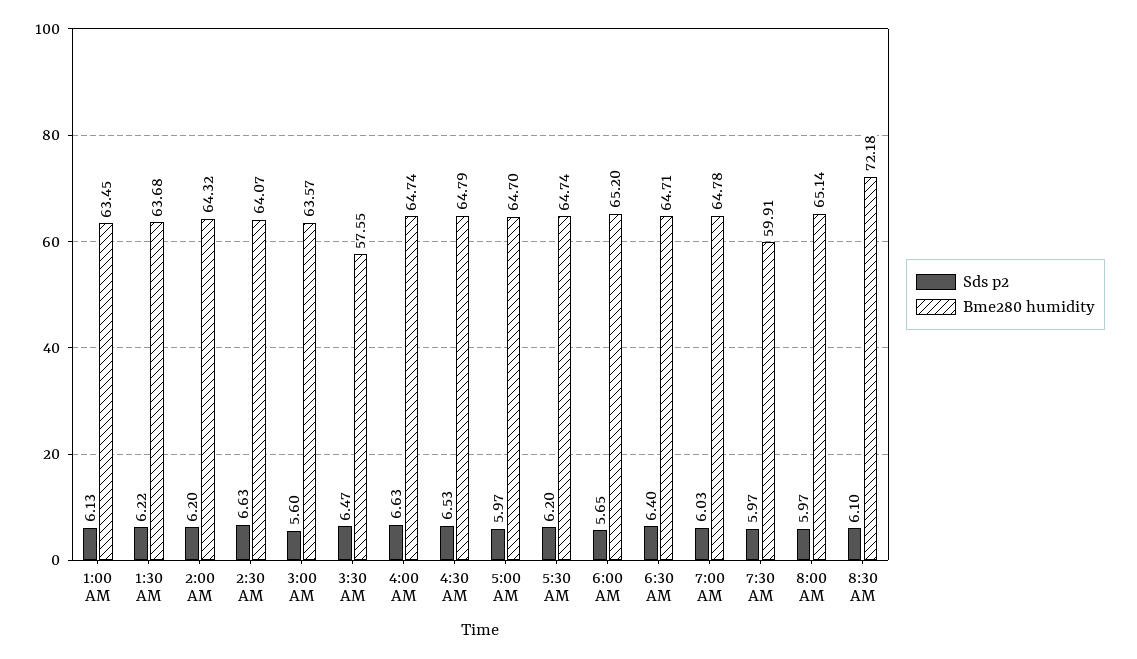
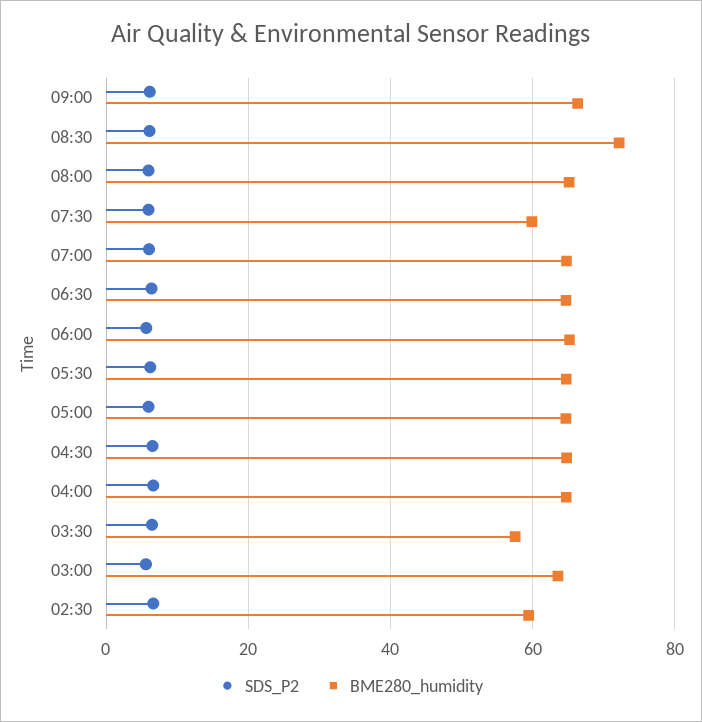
Sds p2, 1:00 AM: 6.13 -> none
Bme280 humidity, 1:00 AM: 63.45 -> none
Sds p2, 1:30 AM: 6.22 -> none
Bme280 humidity, 1:30 AM: 63.68 -> none
Sds p2, 2:00 AM: 6.2 -> none
Bme280 humidity, 2:00 AM: 64.32 -> none
Bme280 humidity, 2:30 AM: 64.07 -> 60
Sds p2, 09:00: none -> 6
Bme280 humidity, 09:00: none -> 66

